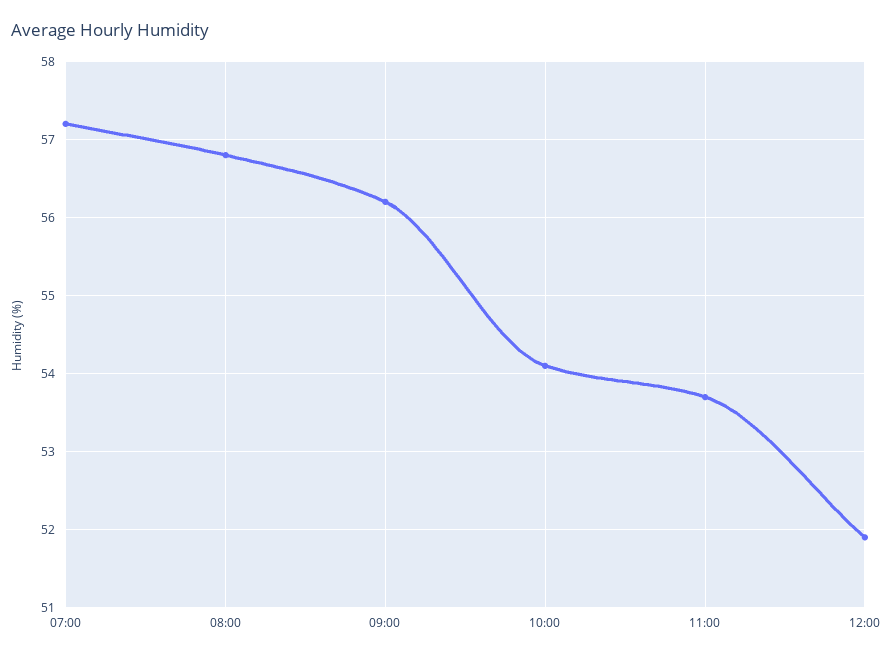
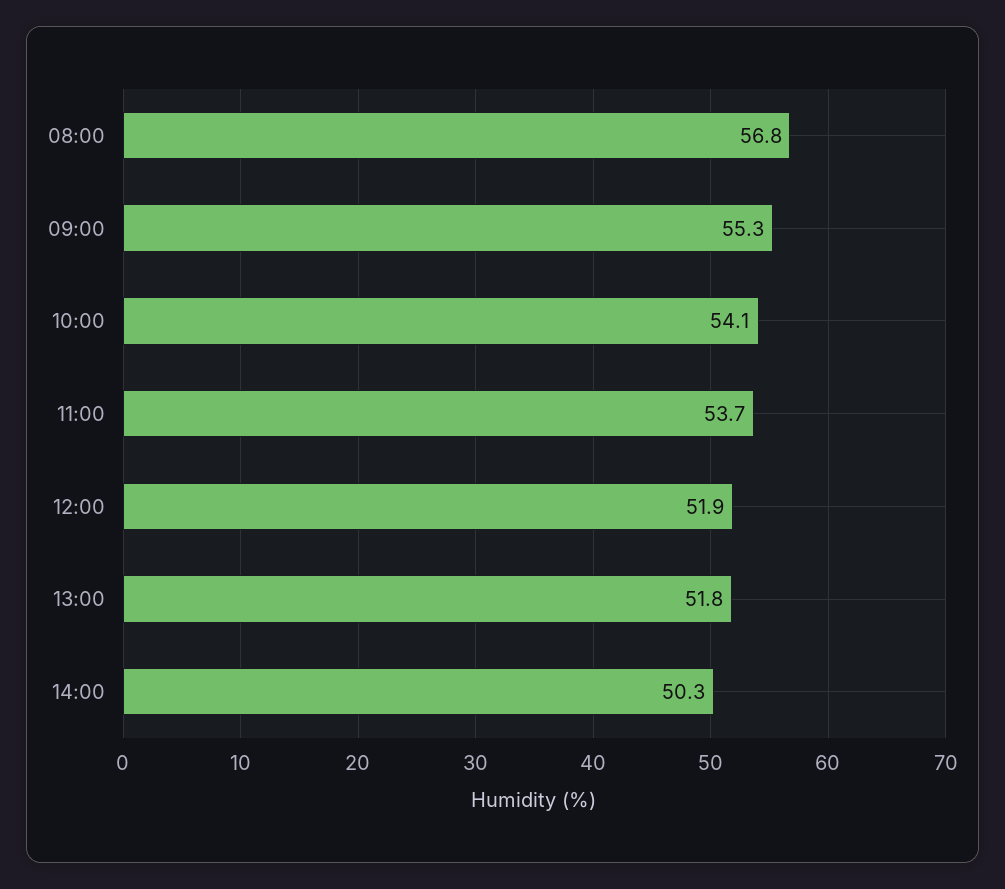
07:00: 57.2 -> none
09:00: 56.2 -> 55.3
13:00: none -> 51.8
14:00: none -> 50.3

